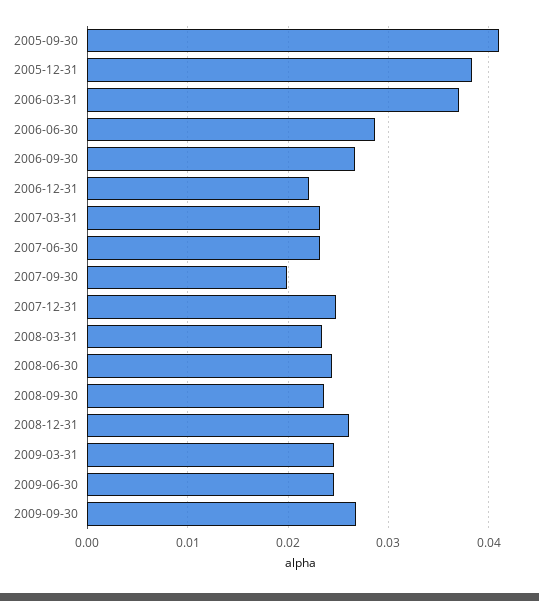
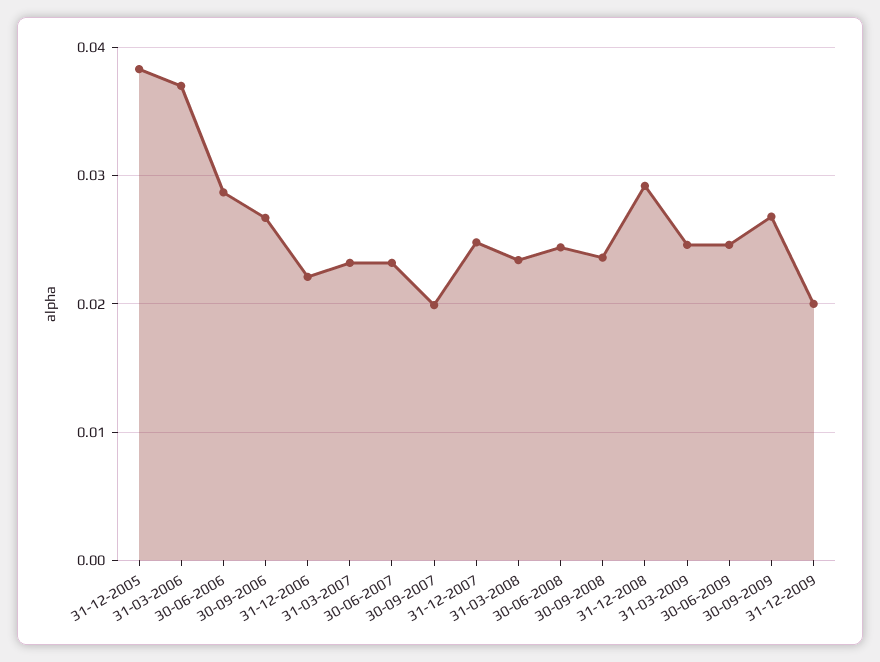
2005-09-30: 0.041 -> none
2008-12-31: 0.026 -> 0.029
31-12-2009: none -> 0.02

